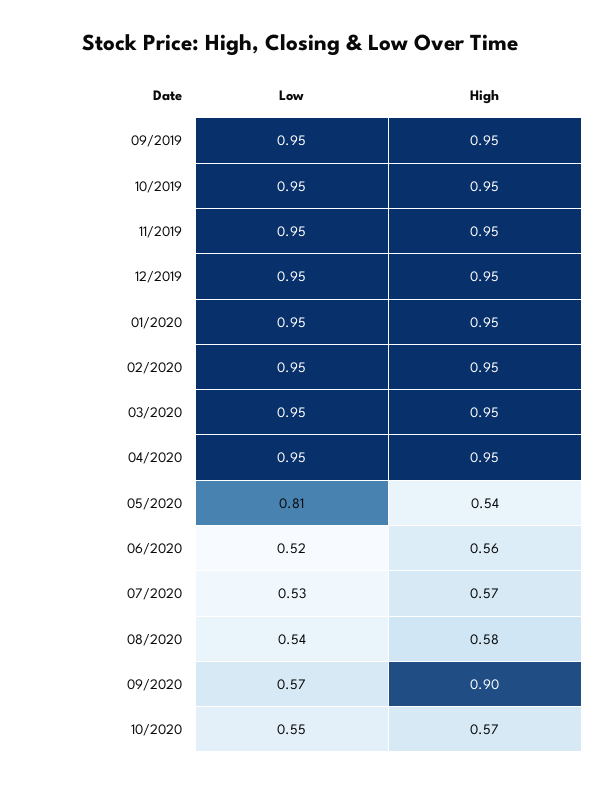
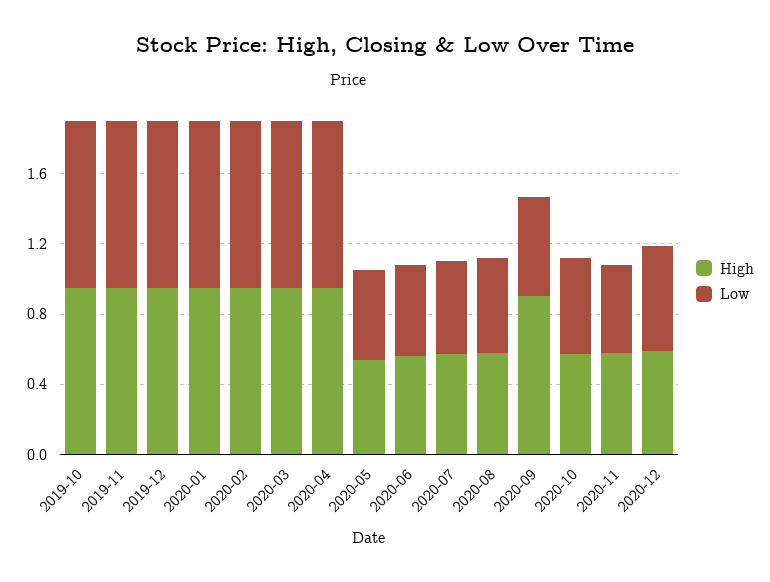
Low, 09/2019: 0.95 -> none
High, 09/2019: 0.95 -> none
Low, 05/2020: 0.81 -> 0.5
High, 2020-11: none -> 0.6
Low, 2020-11: none -> 0.5
High, 2020-12: none -> 0.6
Low, 2020-12: none -> 0.6

